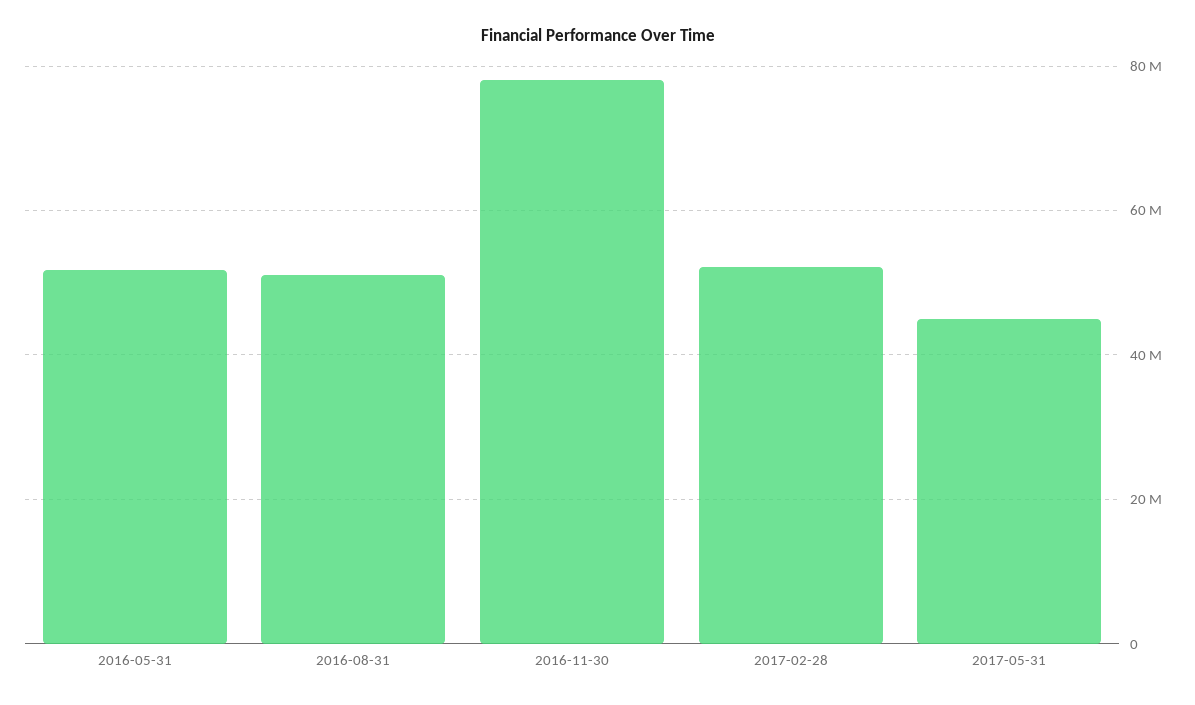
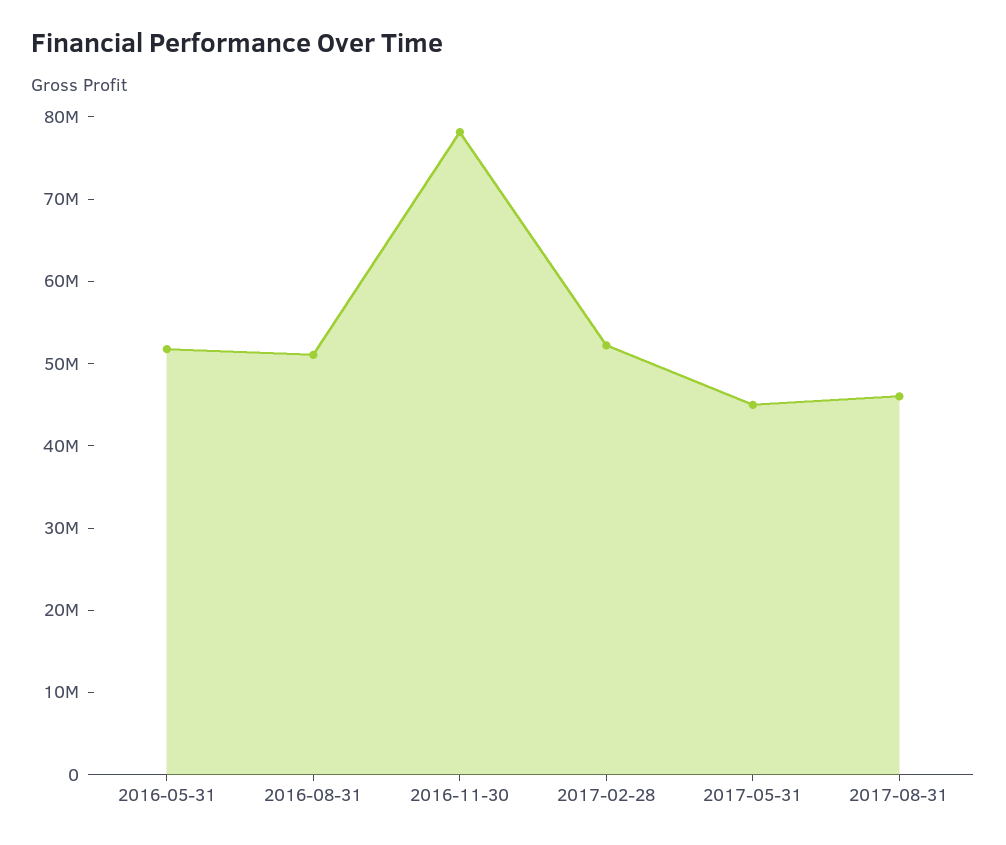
2017-08-31: none -> 46000000

